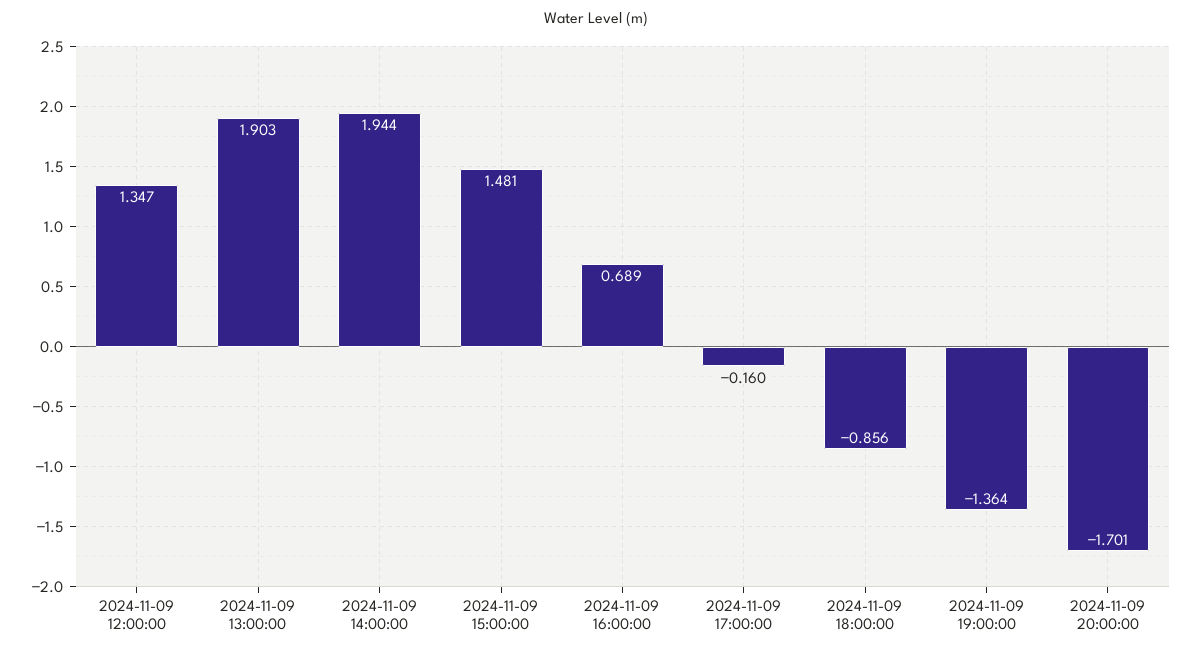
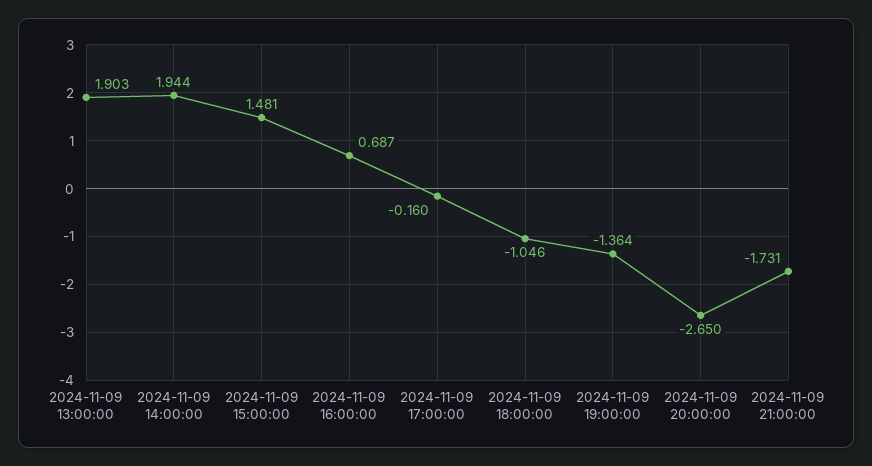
2024-11-09 12:00:00: 1.347 -> none
2024-11-09 16:00:00: 0.689 -> 0.687
2024-11-09 18:00:00: -0.856 -> -1.046
2024-11-09 20:00:00: -1.701 -> -2.65
2024-11-09 21:00:00: none -> -1.731

